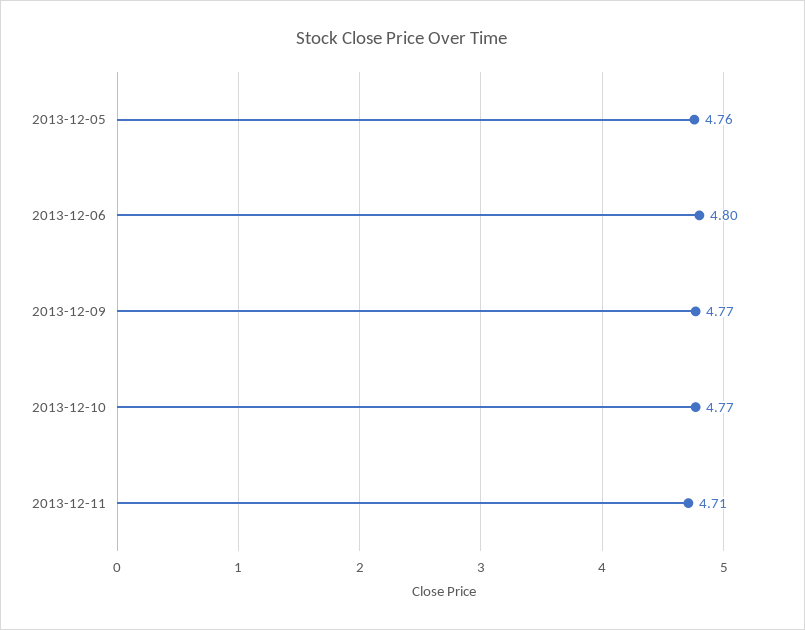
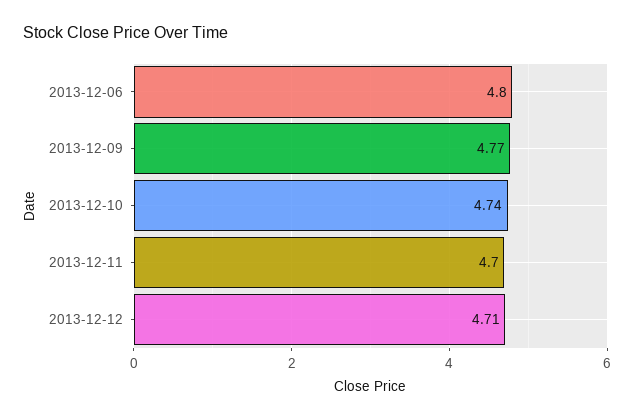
2013-12-05: 4.76 -> none
2013-12-10: 4.77 -> 4.74
2013-12-11: 4.71 -> 4.7
2013-12-12: none -> 4.71

